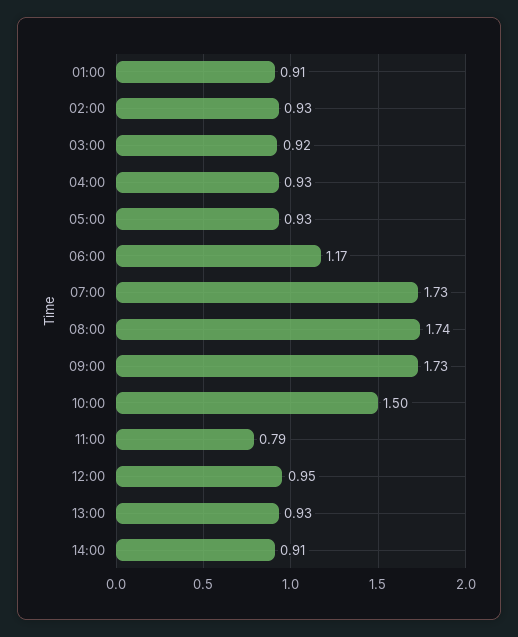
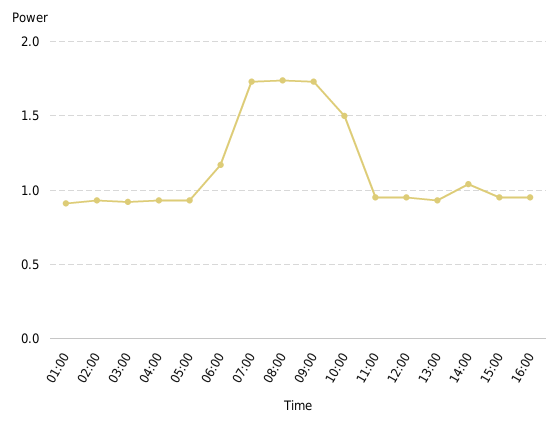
11:00: 0.79 -> 0.95
14:00: 0.91 -> 1.05
15:00: none -> 0.95
16:00: none -> 0.95

